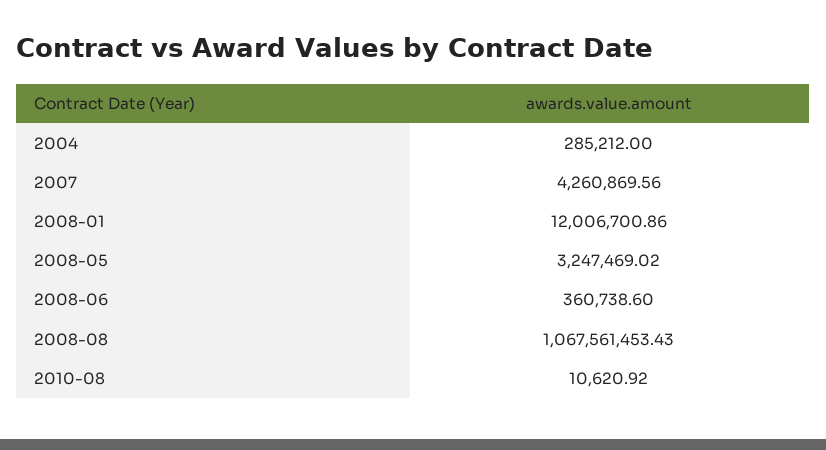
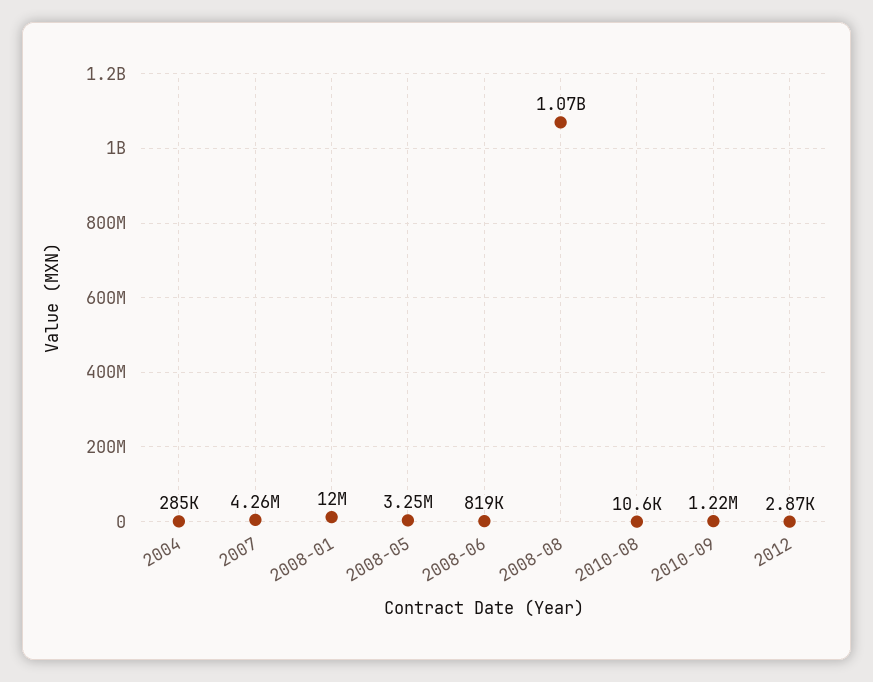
2008-06: 360738.6 -> 819000
2010-09: none -> 1220000
2012: none -> 2870

